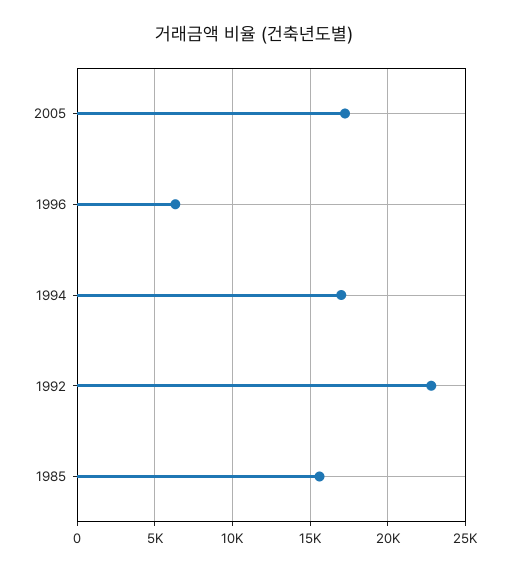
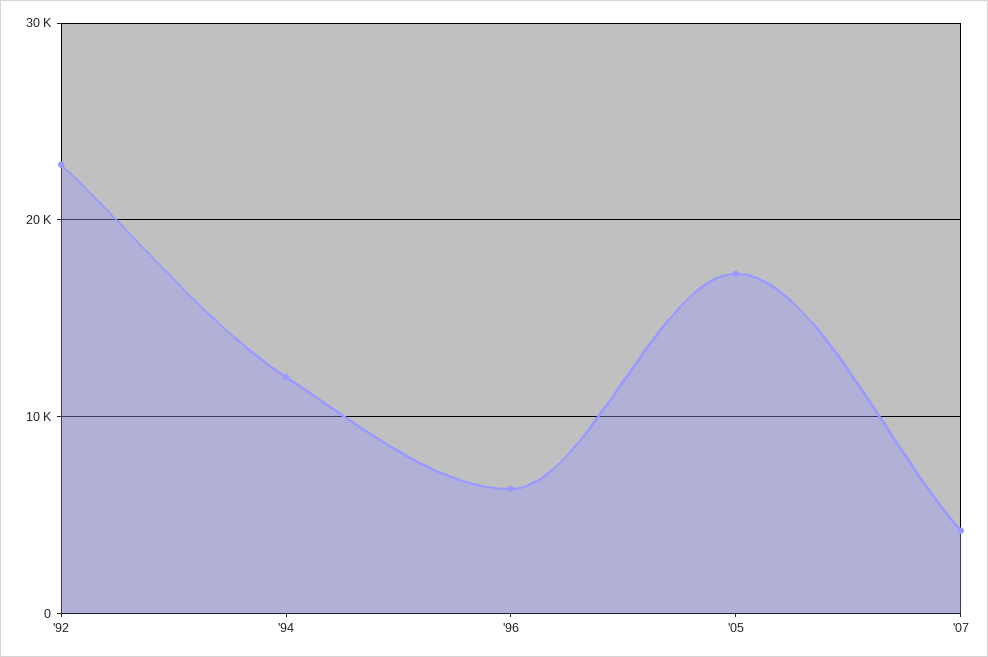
1994: 17000 -> 12000
1985: 15500 -> none
'07: none -> 4000

